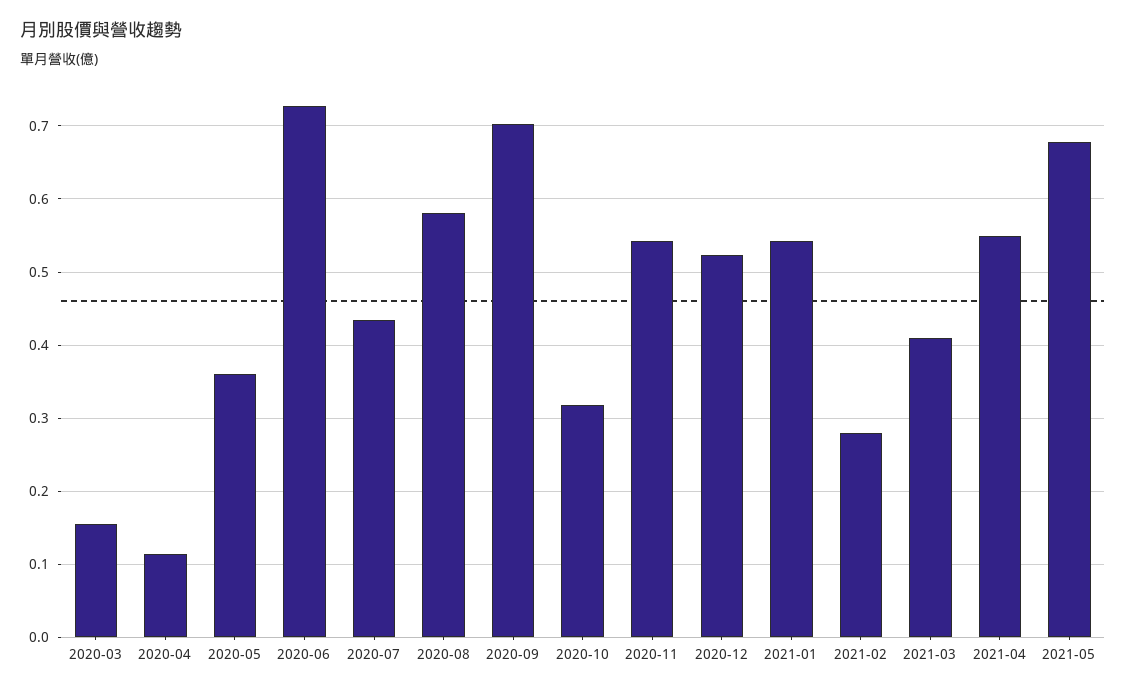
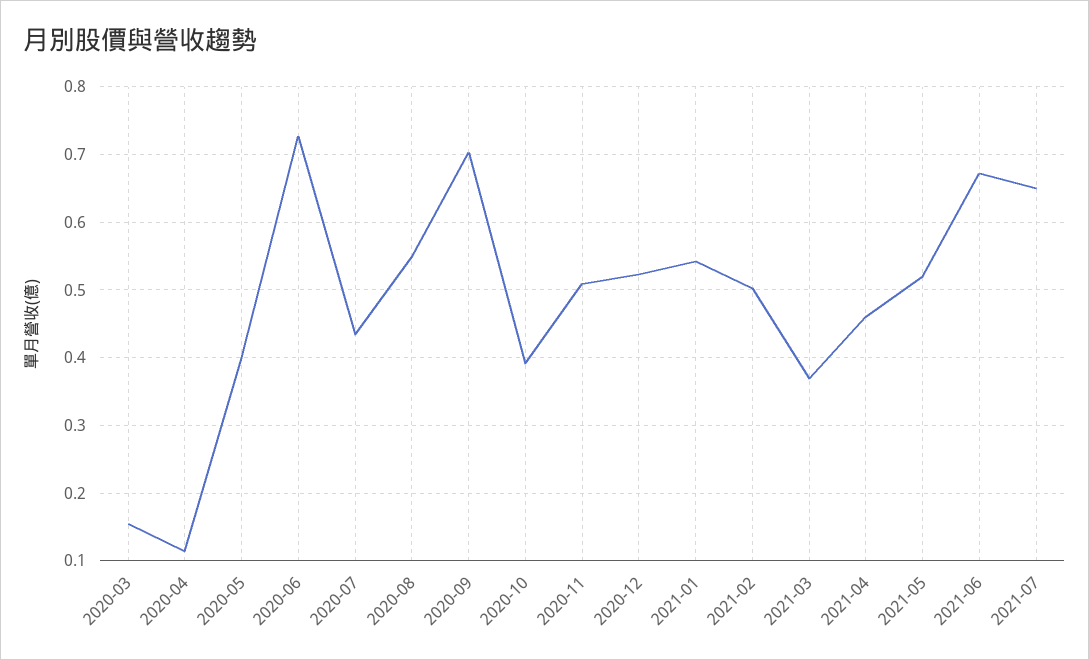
2020-05: 0.36 -> 0.4
2020-08: 0.58 -> 0.55
2020-10: 0.32 -> 0.39
2020-11: 0.54 -> 0.51
2021-02: 0.28 -> 0.5
2021-03: 0.41 -> 0.37
2021-04: 0.55 -> 0.46
2021-05: 0.68 -> 0.52
2021-06: none -> 0.67
2021-07: none -> 0.65

